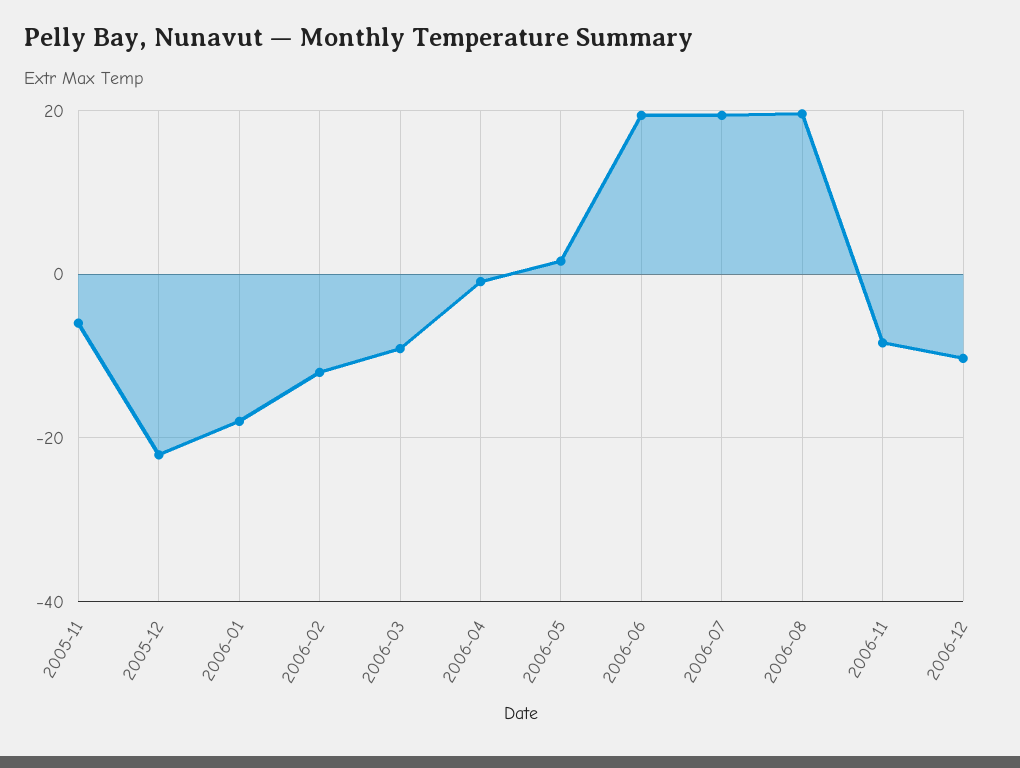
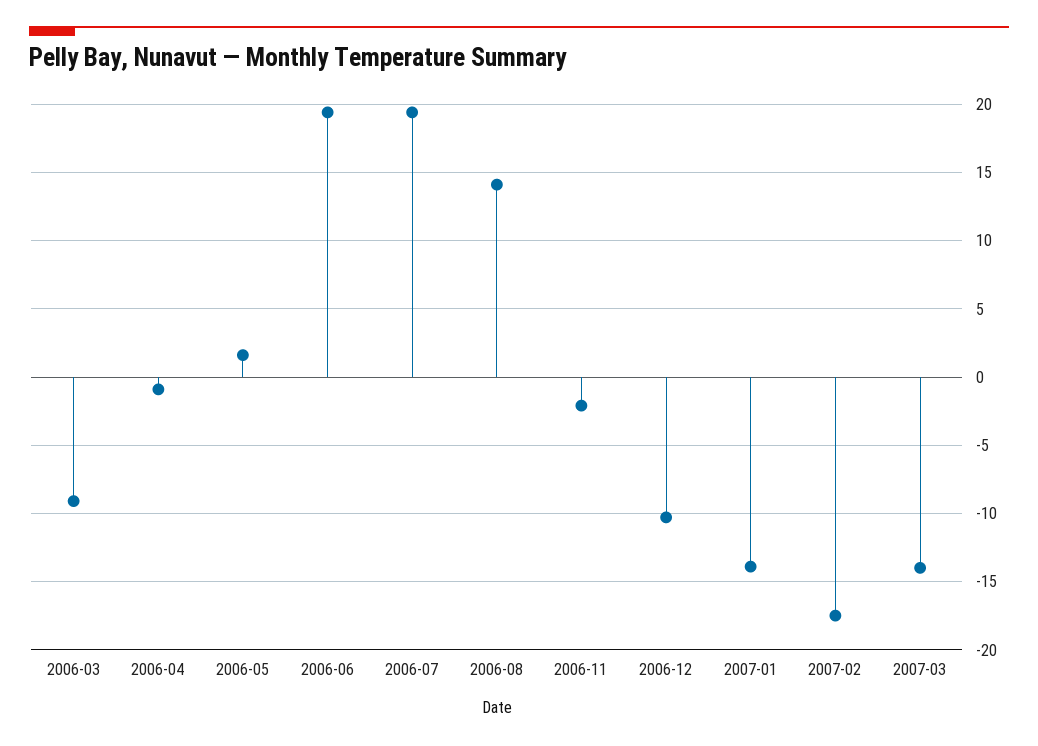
2005-11: -6 -> none
2005-12: -22 -> none
2006-01: -18 -> none
2006-02: -12 -> none
2006-08: 20 -> 14
2006-11: -8 -> -2
2007-01: none -> -14
2007-02: none -> -17.5
2007-03: none -> -14

